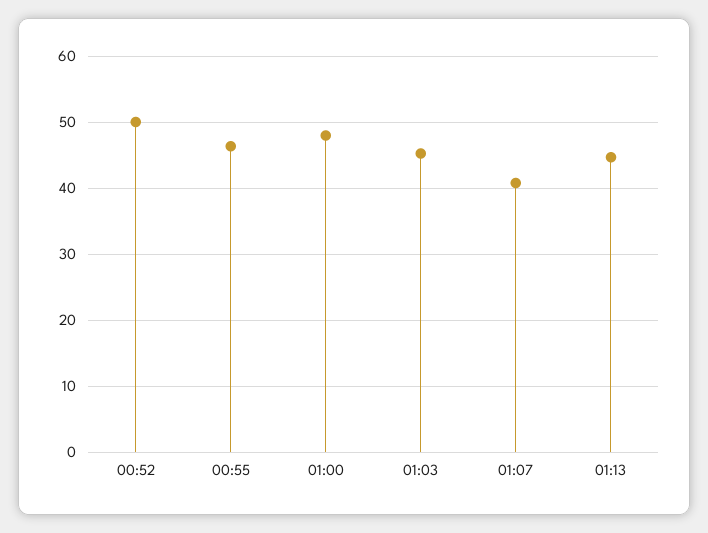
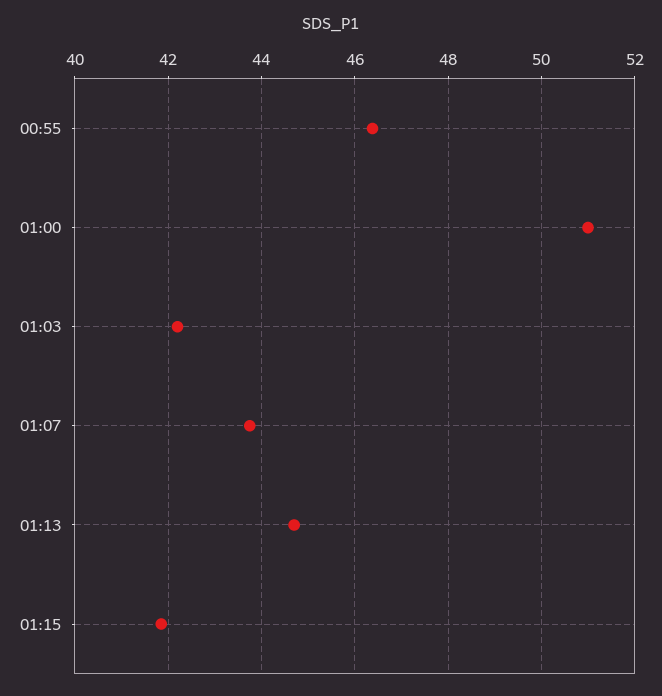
00:52: 50 -> none
01:00: 48 -> 51
01:03: 45 -> 42.2
01:07: 41 -> 43.8
01:15: none -> 41.8

